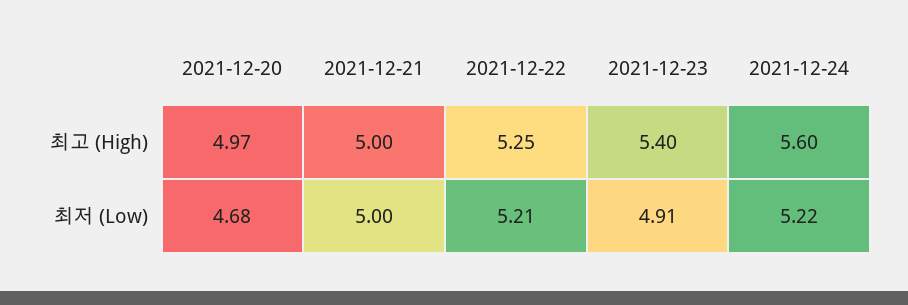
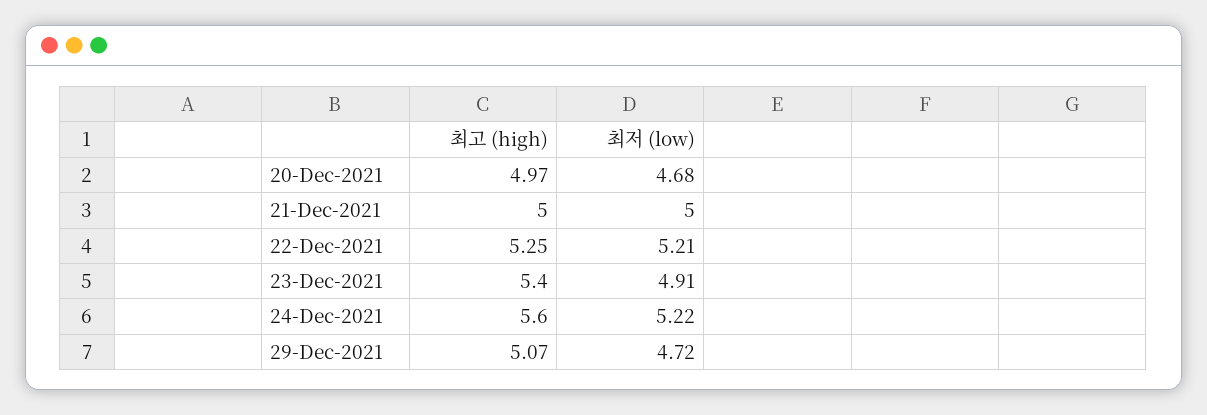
29-Dec-2021, 최고 (High): none -> 5.07
29-Dec-2021, 최저 (Low): none -> 4.72

